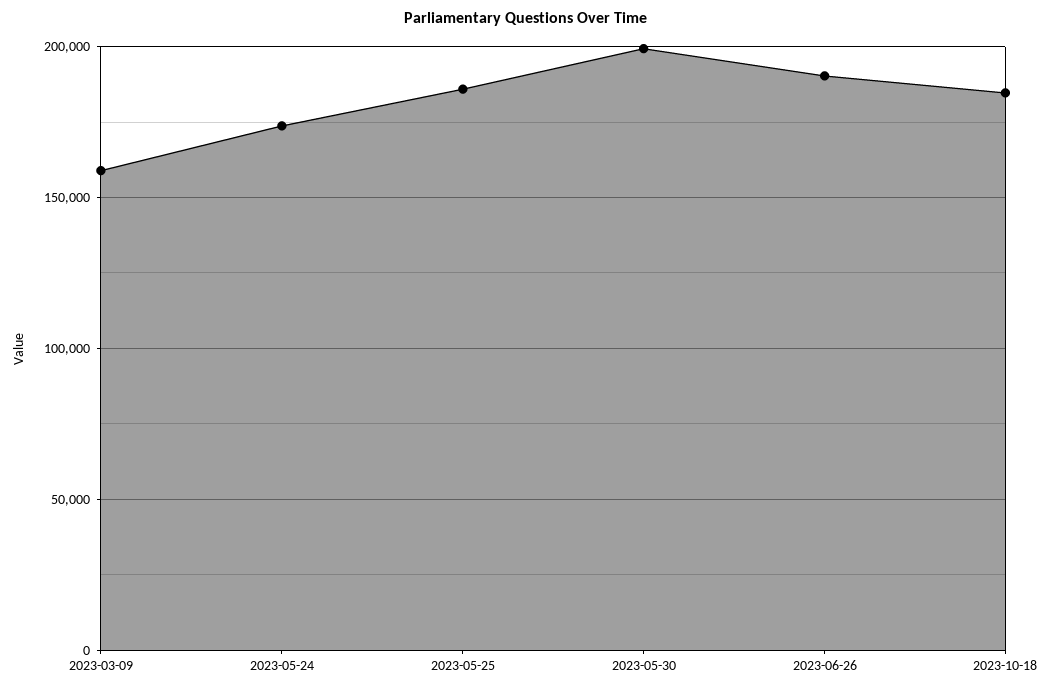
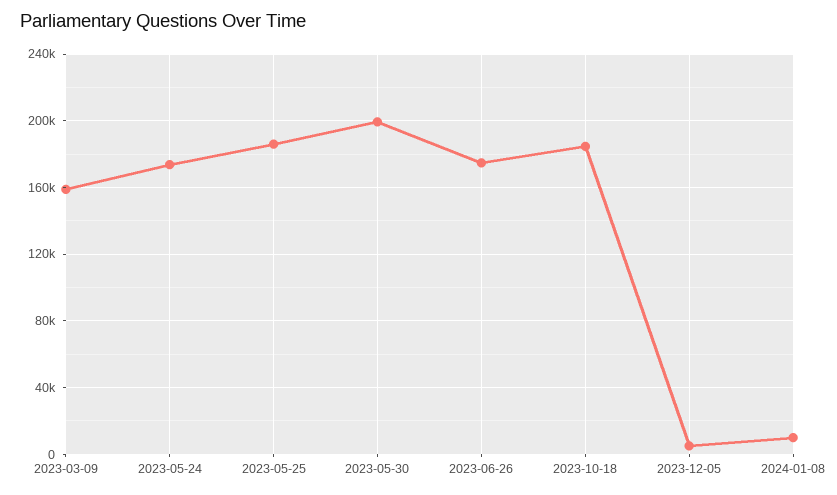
2023-06-26: 190000 -> 175000
2023-12-05: none -> 5000
2024-01-08: none -> 10000

